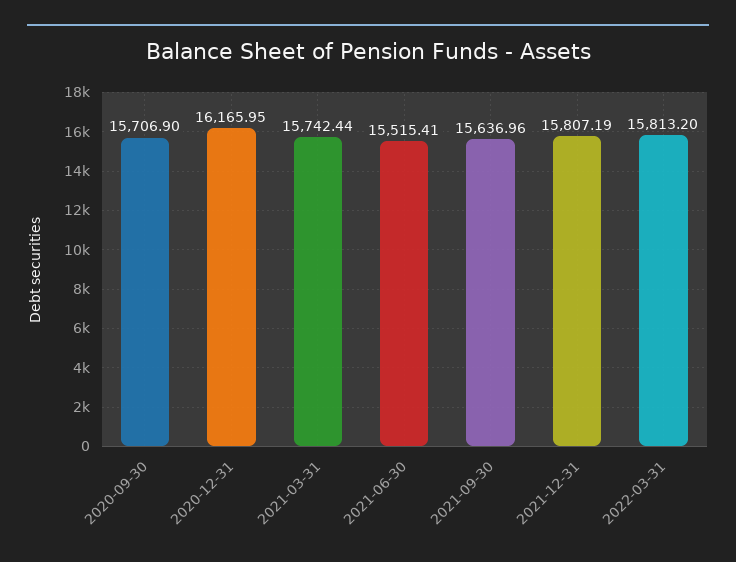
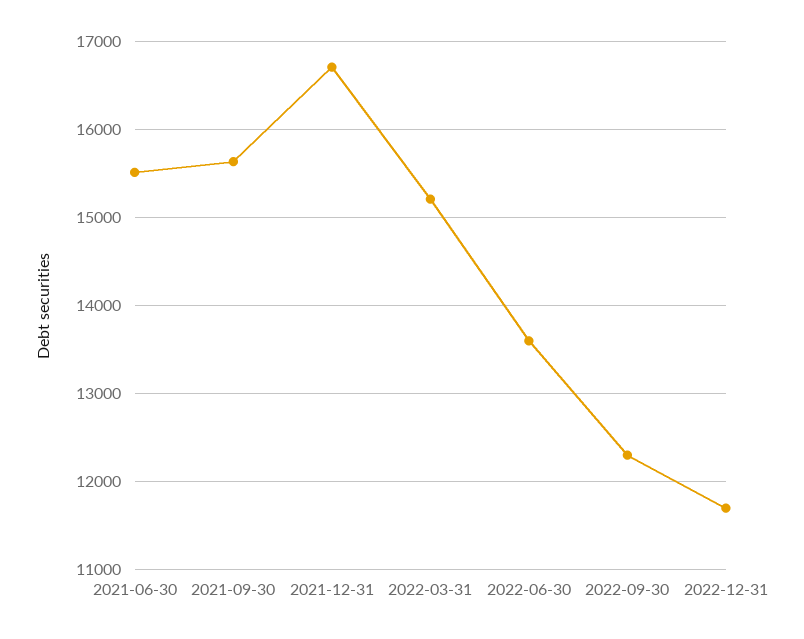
2020-09-30: 15706.9 -> none
2020-12-31: 16165.95 -> none
2021-03-31: 15742.44 -> none
2021-12-31: 15807.19 -> 16700
2022-03-31: 15813.2 -> 15200
2022-06-30: none -> 13600
2022-09-30: none -> 12300
2022-12-31: none -> 11700

